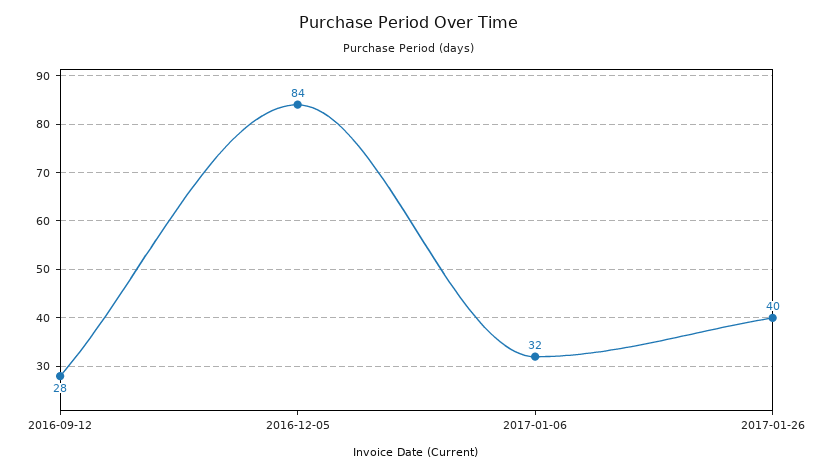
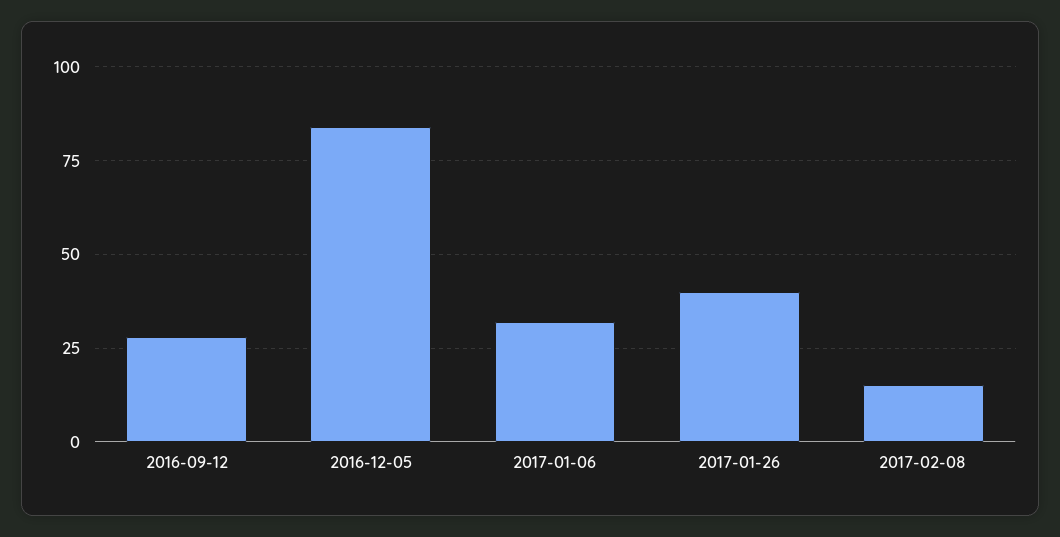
2017-02-08: none -> 15

